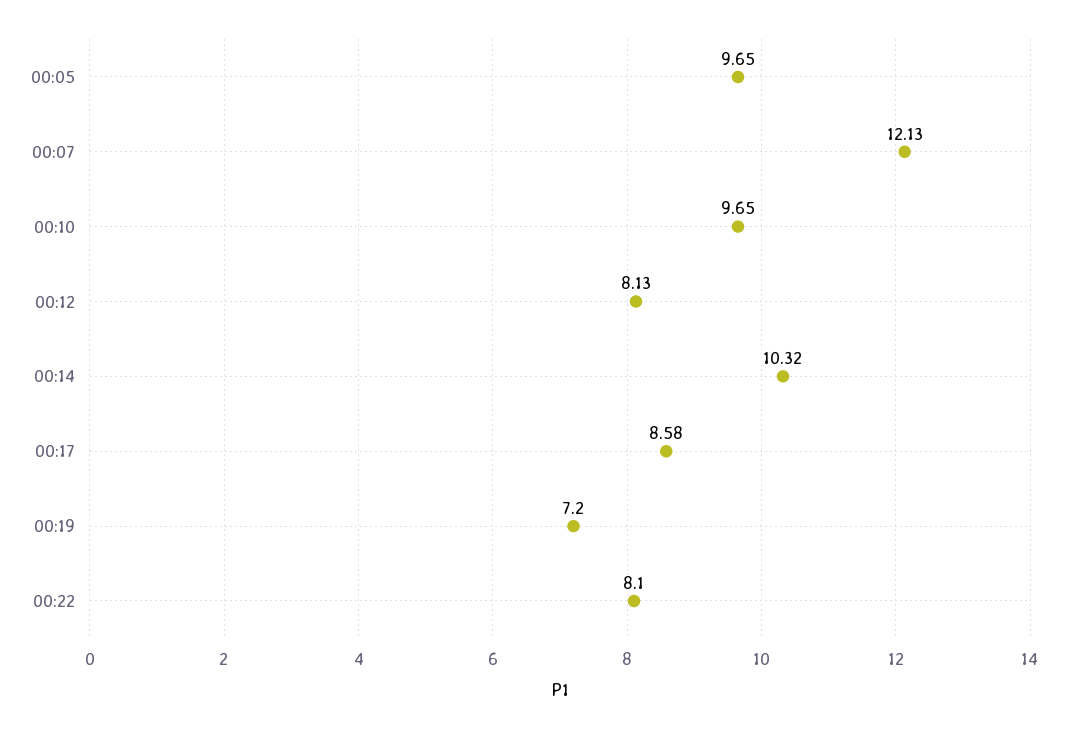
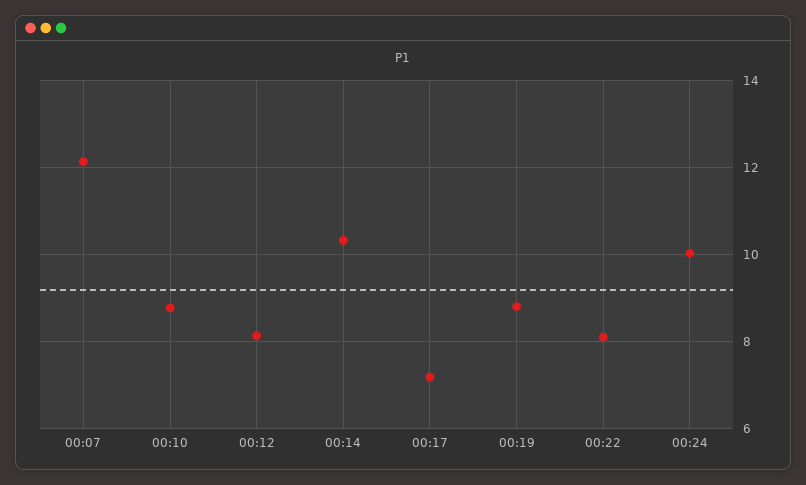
00:05: 9.65 -> none
00:10: 9.65 -> 8.8
00:17: 8.58 -> 7.2
00:19: 7.2 -> 8.8
00:24: none -> 10

